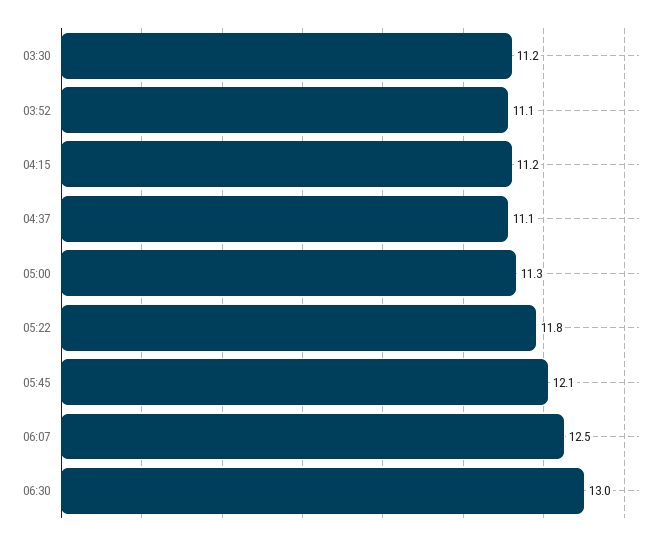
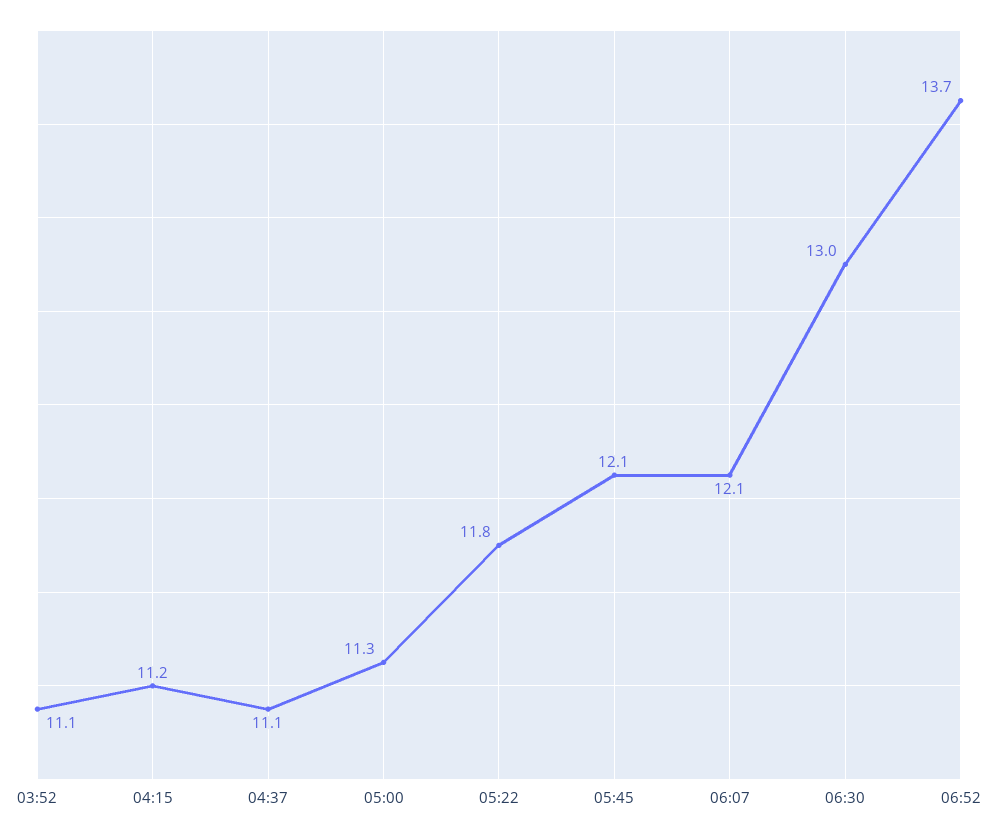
03:30: 11.2 -> none
06:07: 12.5 -> 12.1
06:52: none -> 13.7

